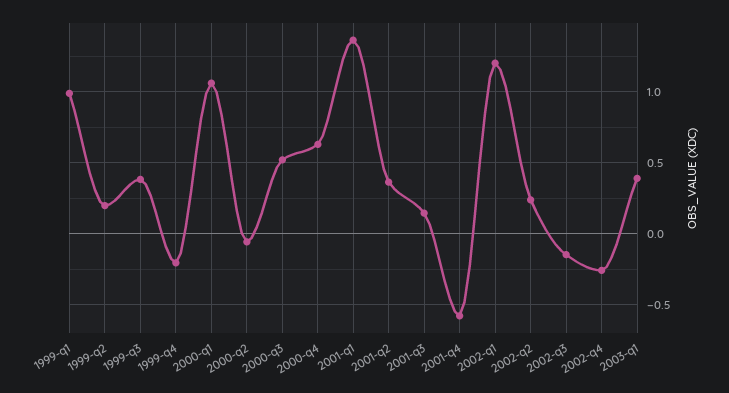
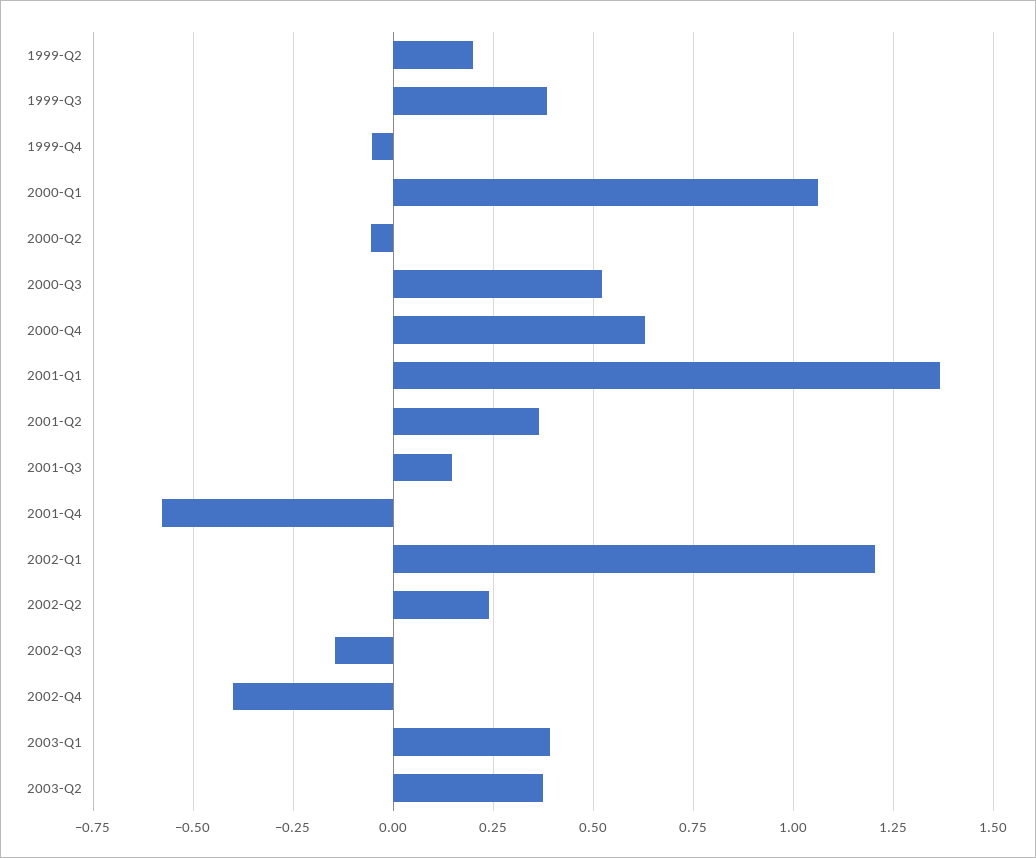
1999-q1: 1 -> none
1999-q4: -0.2 -> -0.05
2002-q4: -0.25 -> -0.4
2003-Q2: none -> 0.375

